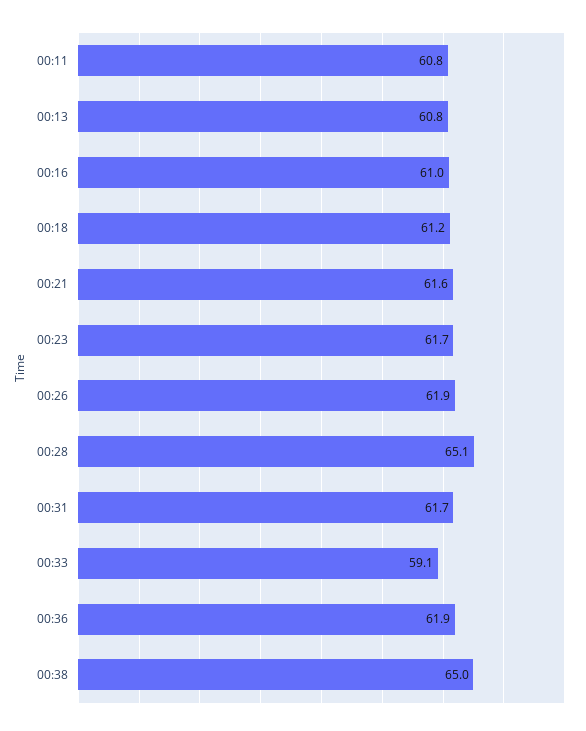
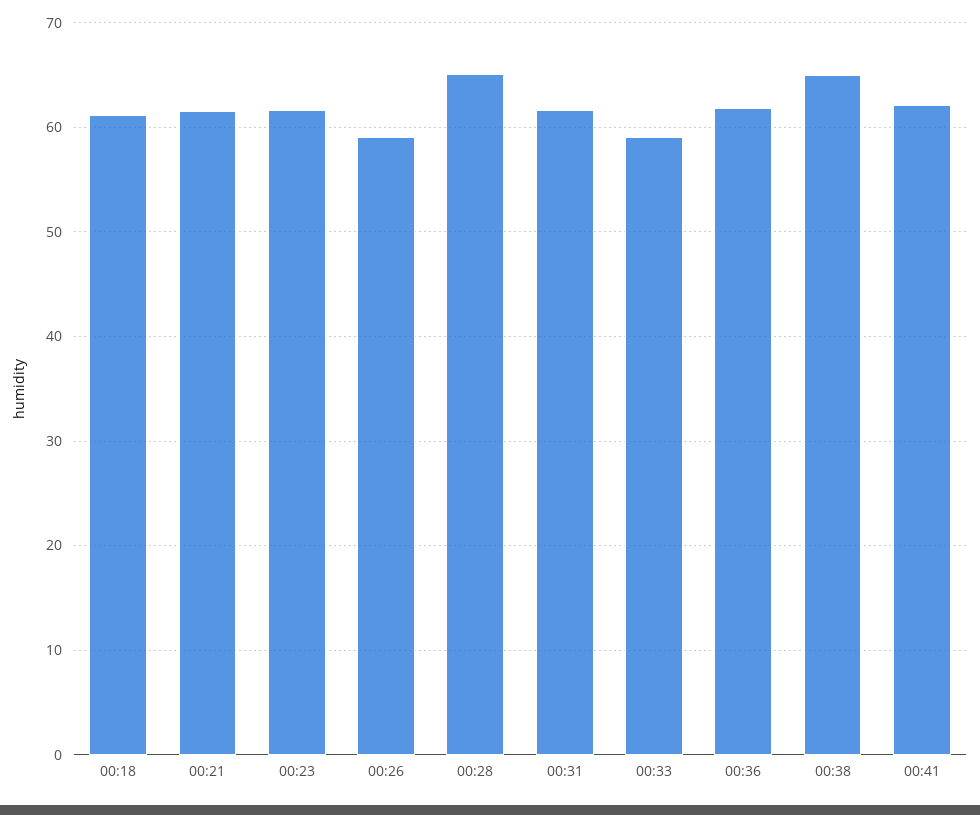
00:11: 60.8 -> none
00:13: 60.8 -> none
00:16: 61 -> none
00:26: 61.9 -> 59
00:41: none -> 62

